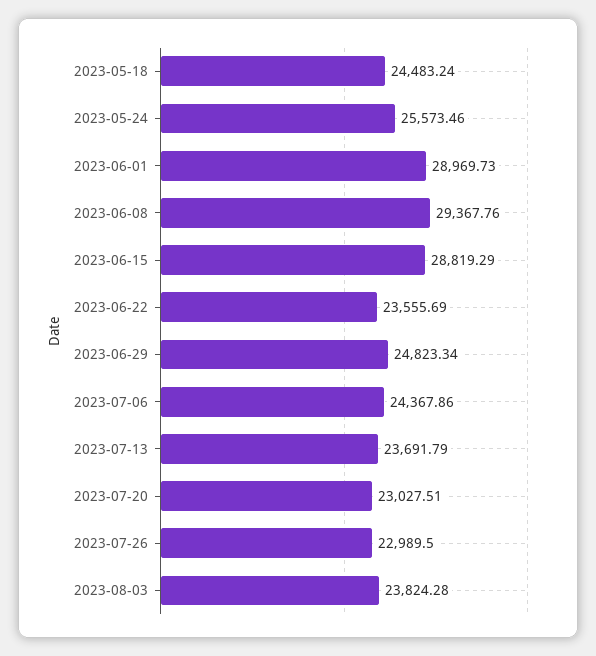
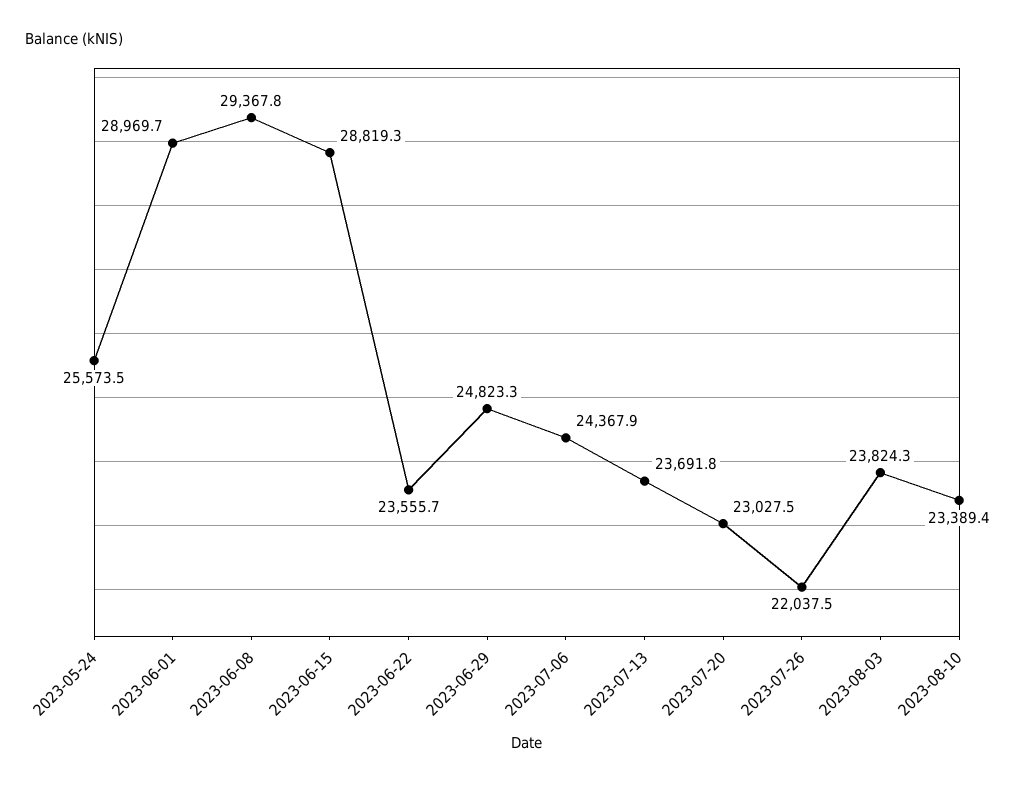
2023-05-18: 24483.24 -> none
2023-07-26: 22989.5 -> 22037.5
2023-08-10: none -> 23389.4

